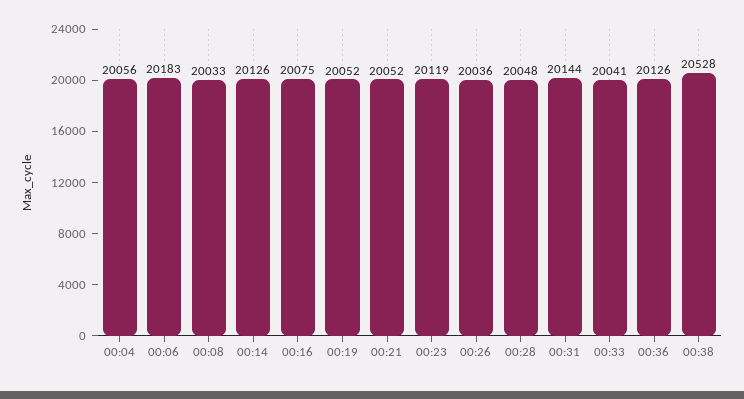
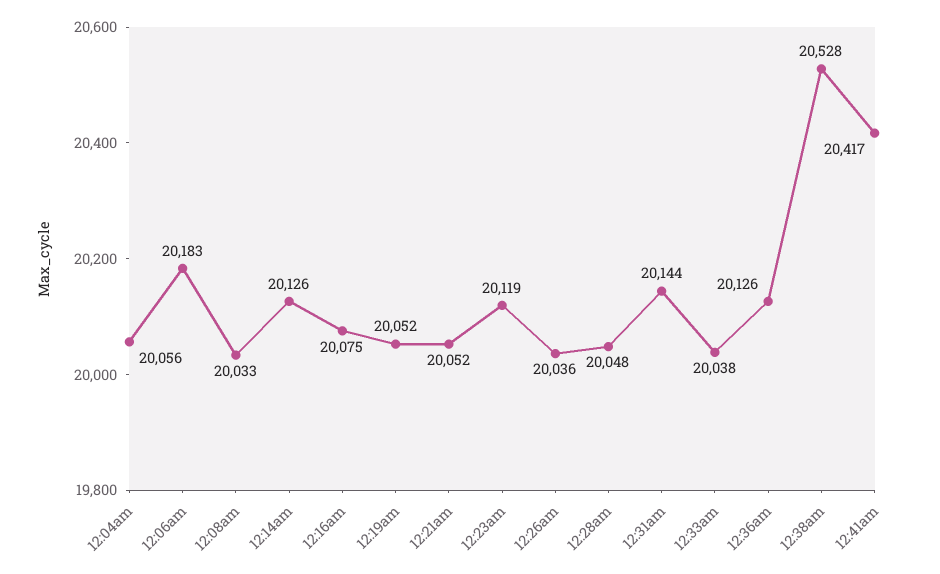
00:33: 20041 -> 20038
12:41am: none -> 20417

